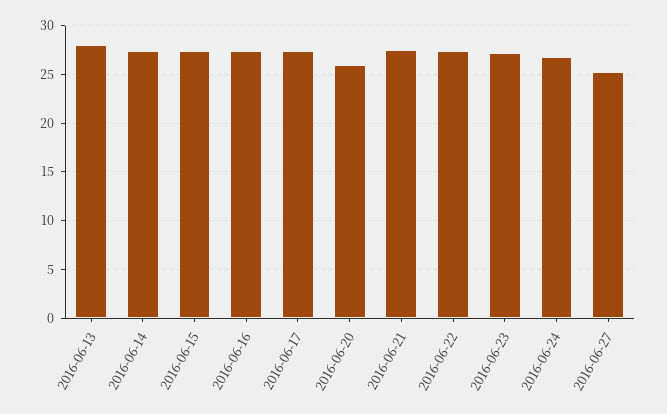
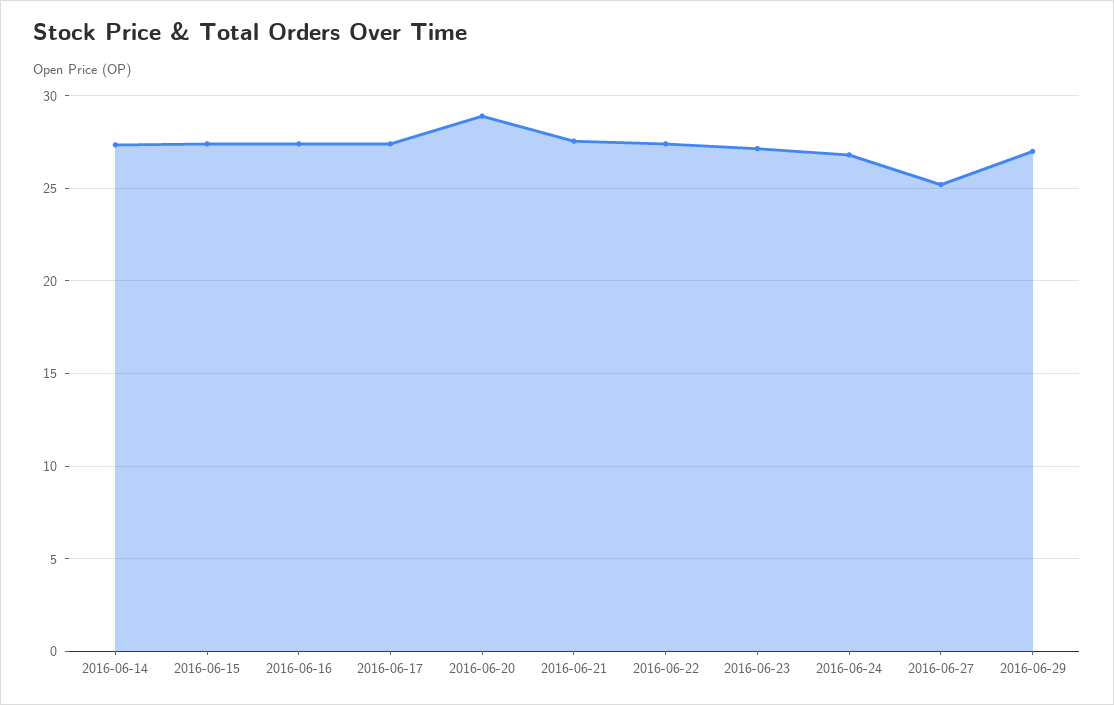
2016-06-13: 28 -> none
2016-06-20: 26 -> 29
2016-06-29: none -> 27

